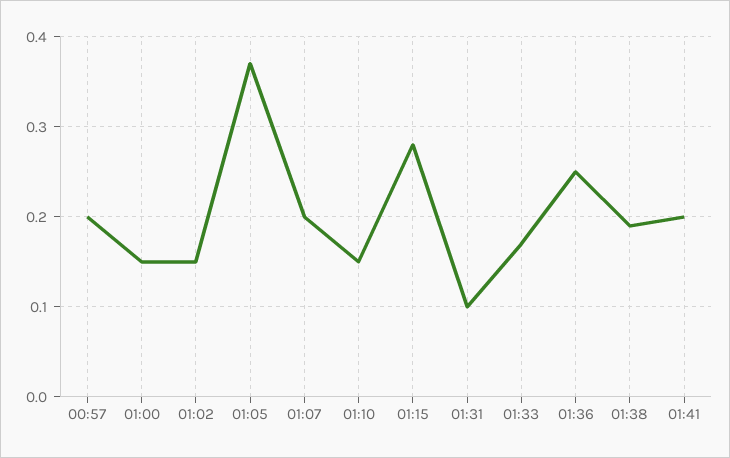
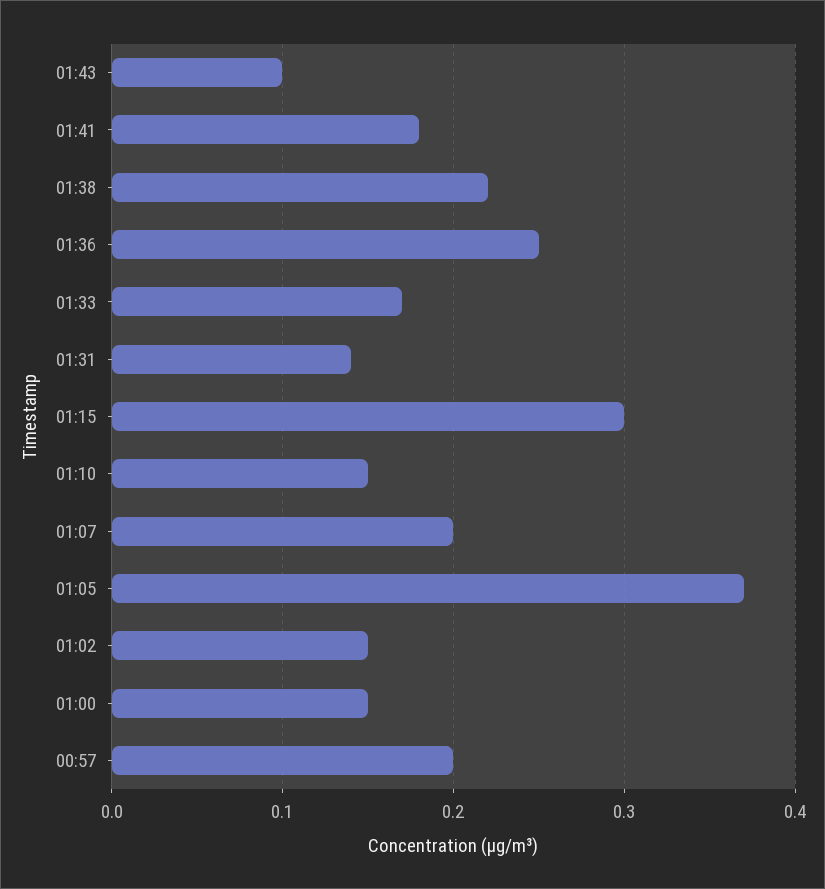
01:15: 0.28 -> 0.3
01:31: 0.1 -> 0.14
01:38: 0.19 -> 0.22
01:41: 0.2 -> 0.18
01:43: none -> 0.1

